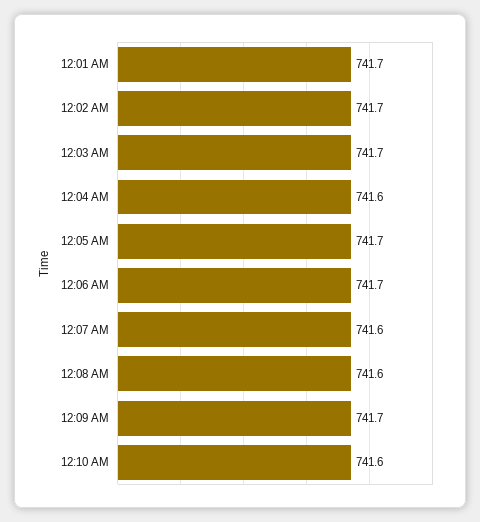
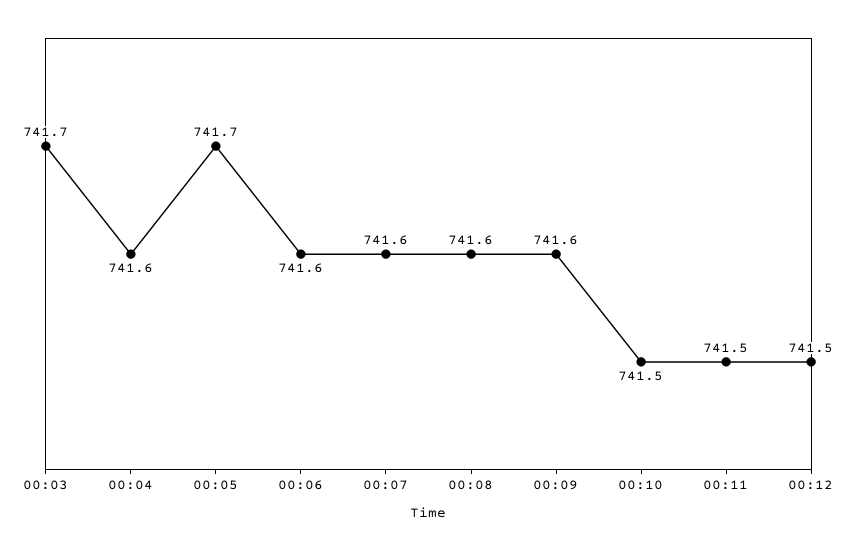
12:01 AM: 741.7 -> none
12:02 AM: 741.7 -> none
12:06 AM: 741.7 -> 741.6
12:09 AM: 741.7 -> 741.6
12:10 AM: 741.6 -> 741.5
00:11: none -> 741.5
00:12: none -> 741.5

